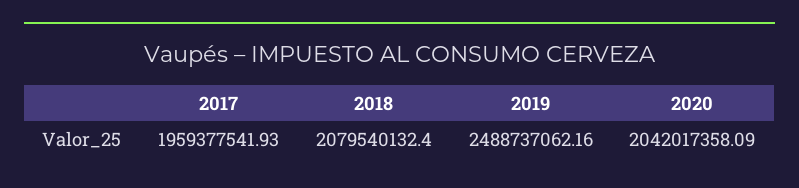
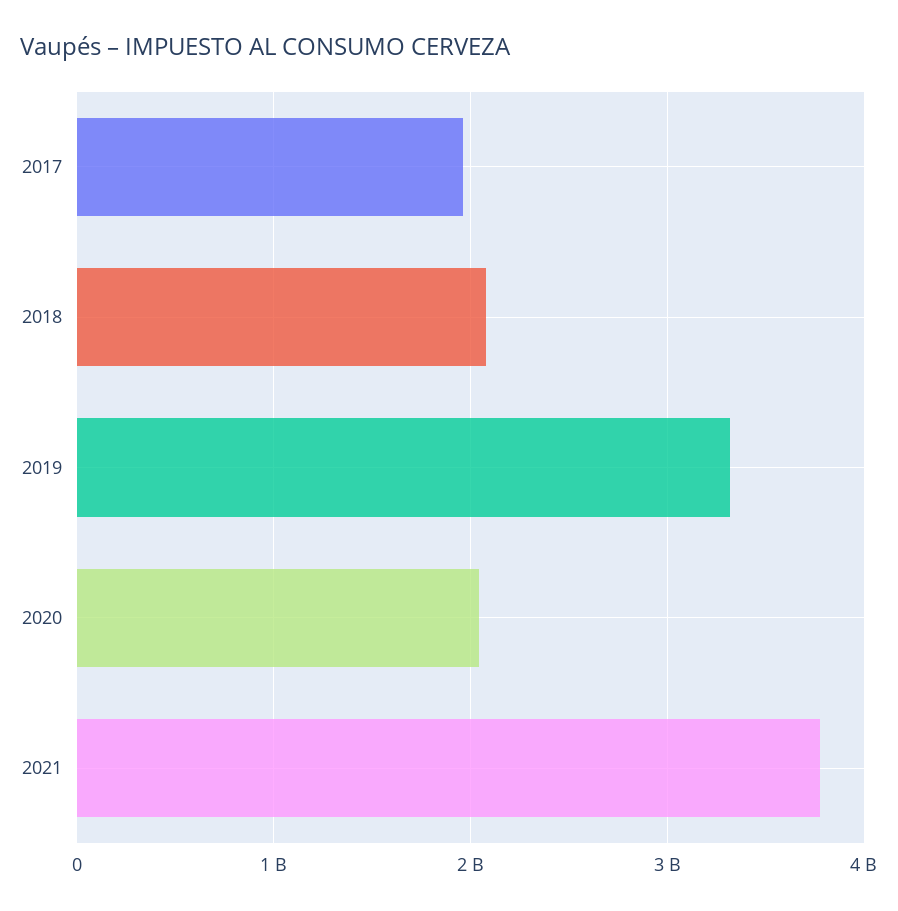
2019: 2488737062.16 -> 3300000000
2021: none -> 3800000000

